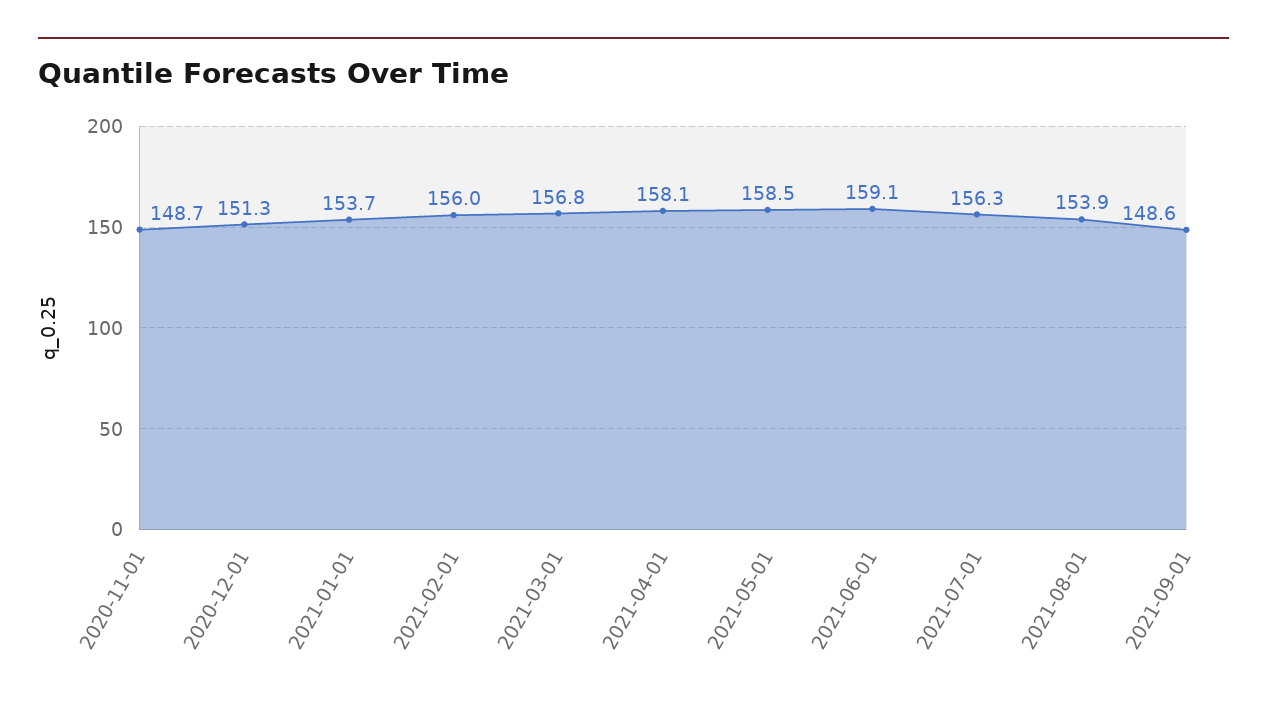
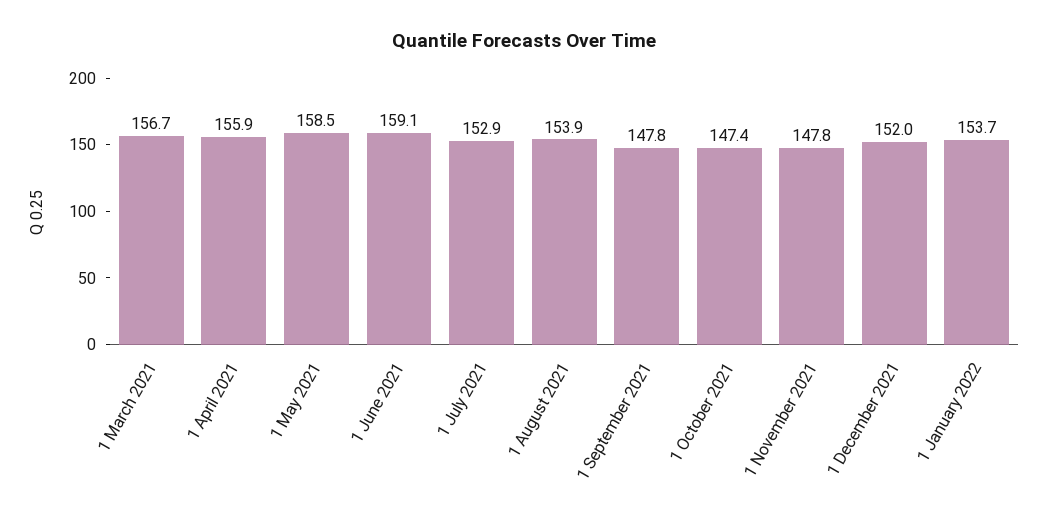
2020-11-01: 148.7 -> none
2020-12-01: 151.3 -> none
2021-01-01: 153.7 -> none
2021-02-01: 156 -> none
2021-03-01: 156.8 -> 156.7
2021-04-01: 158.1 -> 155.9
2021-07-01: 156.3 -> 152.9
2021-09-01: 148.6 -> 147.8
1 October 2021: none -> 147.4
1 November 2021: none -> 147.8
1 December 2021: none -> 152
1 January 2022: none -> 153.7

